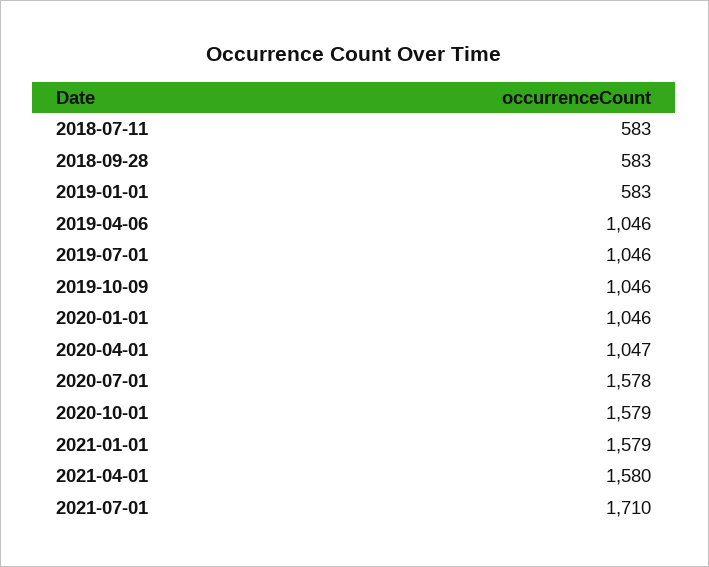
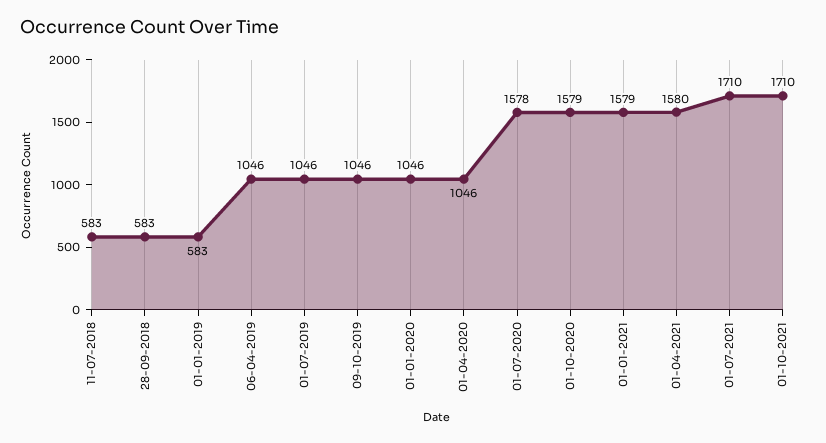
2020-04-01: 1047 -> 1046
01-10-2021: none -> 1710

